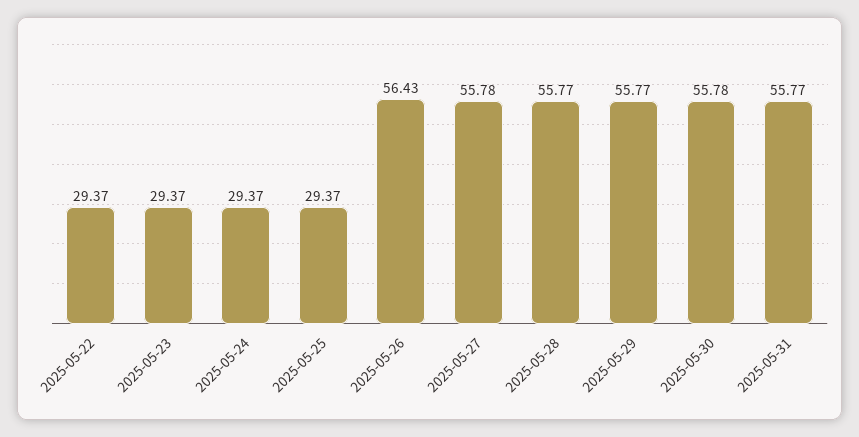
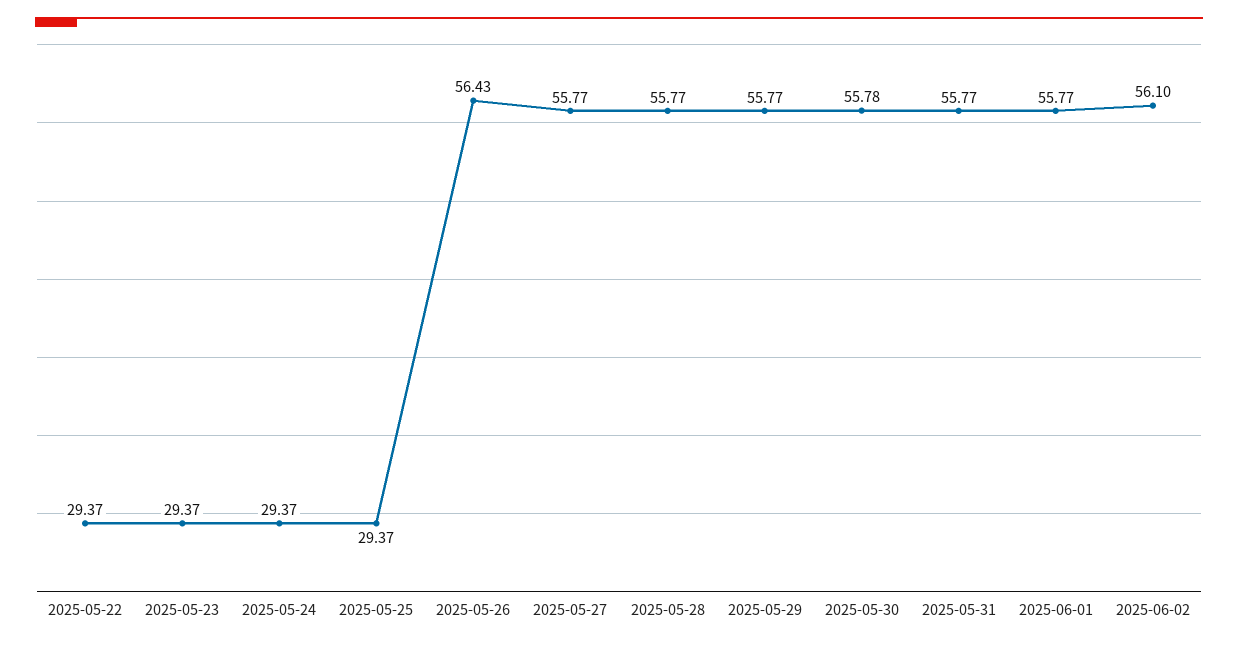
2025-05-27: 55.78 -> 55.77
2025-06-01: none -> 55.77
2025-06-02: none -> 56.1

